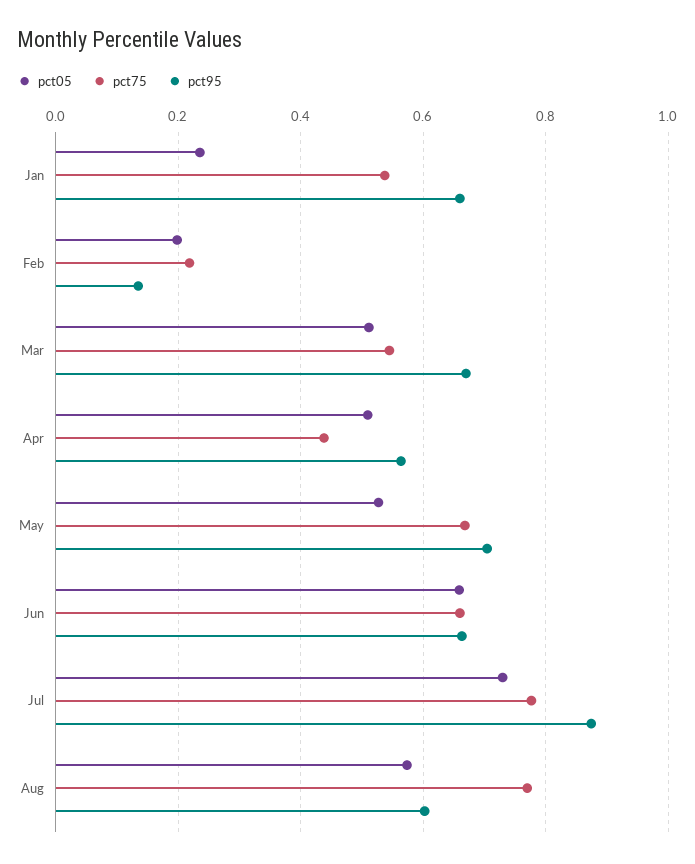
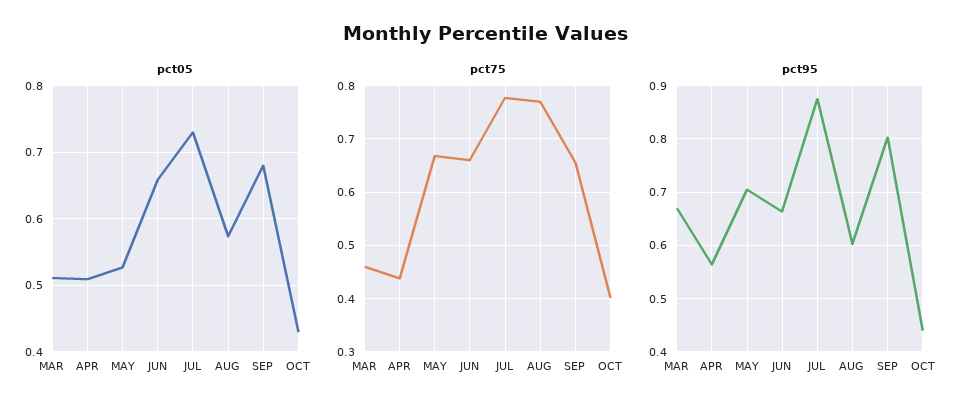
pct05, Jan: 0.24 -> none
pct75, Jan: 0.54 -> none
pct95, Jan: 0.66 -> none
pct05, Feb: 0.2 -> none
pct75, Feb: 0.22 -> none
pct95, Feb: 0.14 -> none
pct75, Mar: 0.54 -> 0.46
pct05, SEP: none -> 0.68
pct05, OCT: none -> 0.43
pct75, SEP: none -> 0.66
pct75, OCT: none -> 0.4
pct95, SEP: none -> 0.8
pct95, OCT: none -> 0.44

